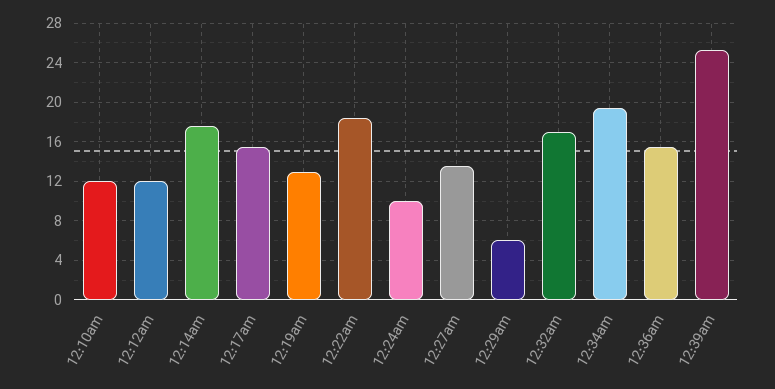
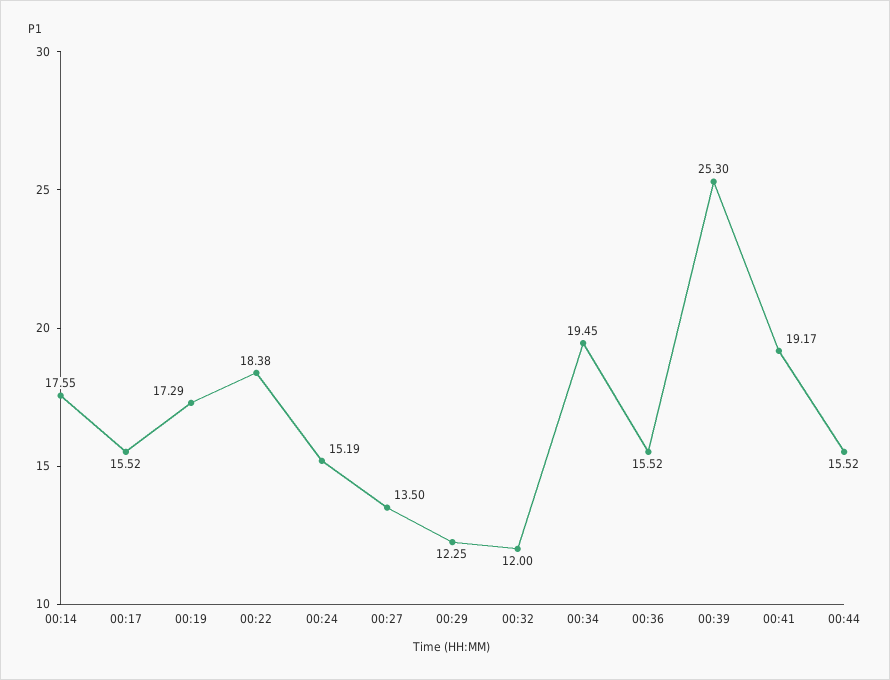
12:10am: 12 -> none
12:12am: 12 -> none
12:19am: 13 -> 17.29
12:24am: 10 -> 15.19
12:29am: 6 -> 12.25
12:32am: 17 -> 12
00:41: none -> 19.17
00:44: none -> 15.52

